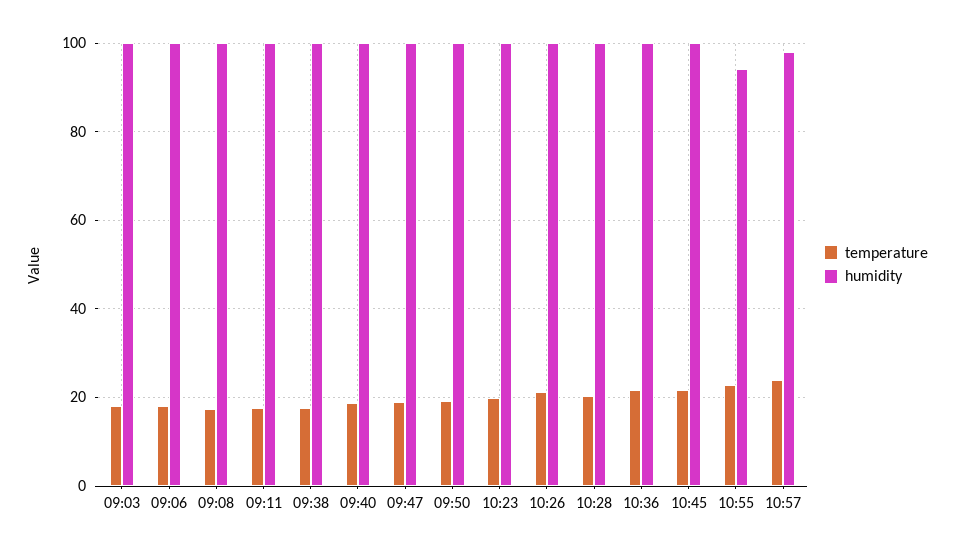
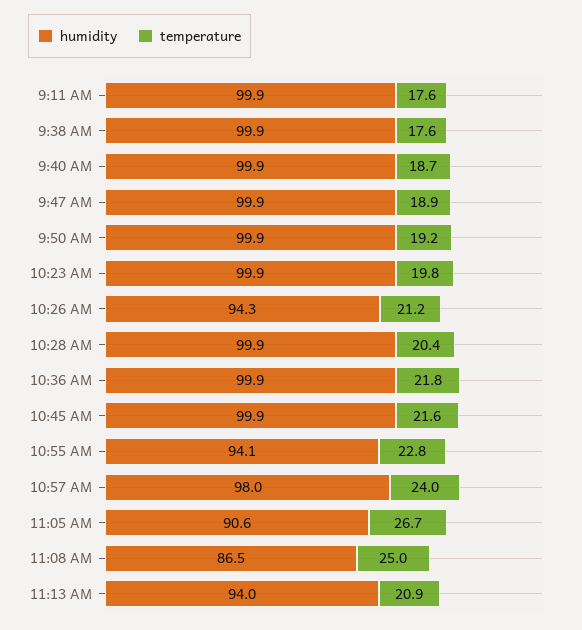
temperature, 09:03: 18 -> none
humidity, 09:03: 100 -> none
temperature, 09:06: 18 -> none
humidity, 09:06: 100 -> none
temperature, 09:08: 18 -> none
humidity, 09:08: 100 -> none
humidity, 10:26: 100 -> 94.3
humidity, 11:05 AM: none -> 90.6
temperature, 11:05 AM: none -> 26.7
humidity, 11:08 AM: none -> 86.5
temperature, 11:08 AM: none -> 25
humidity, 11:13 AM: none -> 94
temperature, 11:13 AM: none -> 20.9

